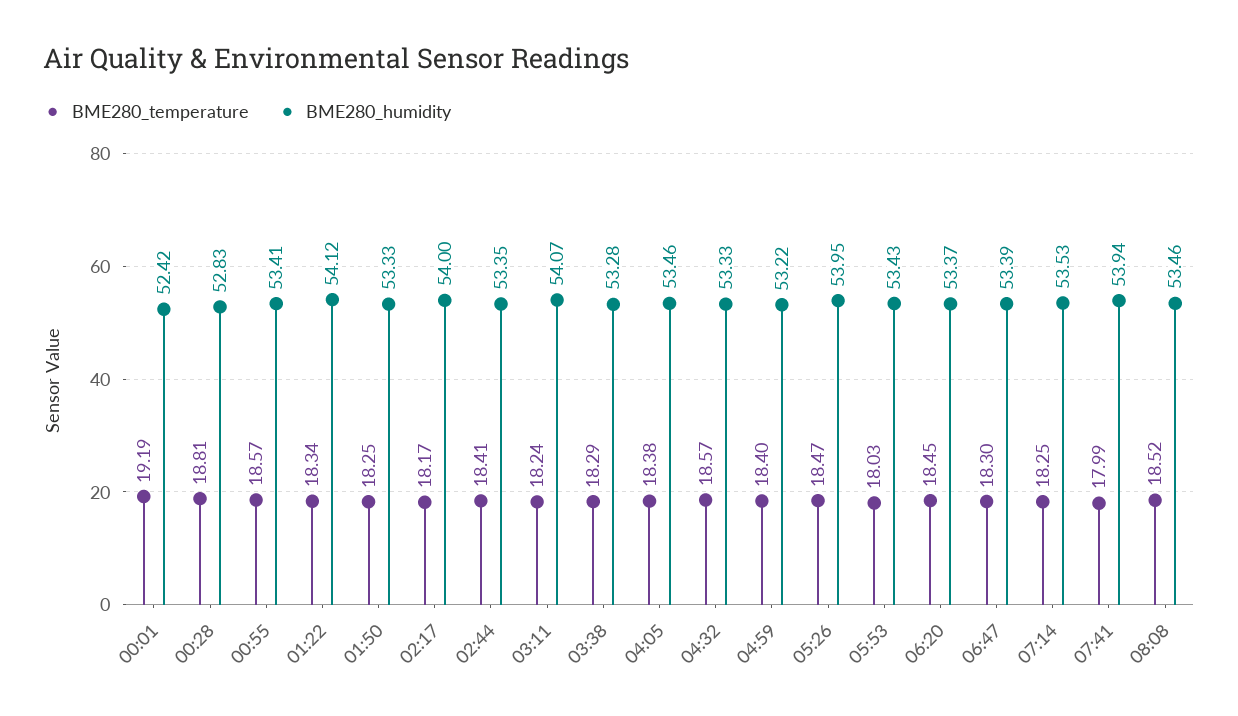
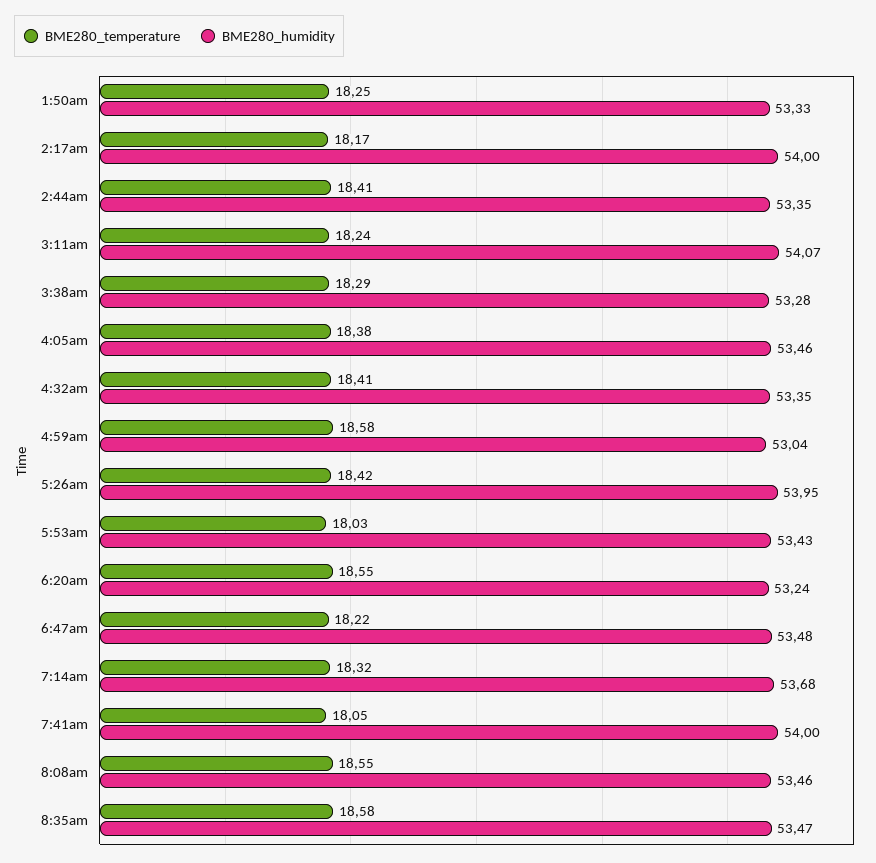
BME280_temperature, 00:01: 19.19 -> none
BME280_humidity, 00:01: 52.42 -> none
BME280_temperature, 00:28: 18.81 -> none
BME280_humidity, 00:28: 52.83 -> none
BME280_temperature, 00:55: 18.57 -> none
BME280_humidity, 00:55: 53.41 -> none
BME280_temperature, 01:22: 18.34 -> none
BME280_humidity, 01:22: 54.12 -> none
BME280_temperature, 04:32: 18.57 -> 18.41
BME280_humidity, 04:32: 53.33 -> 53.35
BME280_temperature, 04:59: 18.4 -> 18.58
BME280_humidity, 04:59: 53.22 -> 53.04
BME280_temperature, 05:26: 18.47 -> 18.42
BME280_temperature, 06:20: 18.45 -> 18.55
BME280_humidity, 06:20: 53.37 -> 53.24
BME280_temperature, 06:47: 18.3 -> 18.22
BME280_humidity, 06:47: 53.39 -> 53.48
BME280_temperature, 07:14: 18.25 -> 18.32
BME280_humidity, 07:14: 53.53 -> 53.68
BME280_temperature, 07:41: 17.99 -> 18.05
BME280_humidity, 07:41: 53.94 -> 54
BME280_temperature, 08:08: 18.52 -> 18.55
BME280_temperature, 8:35am: none -> 18.58
BME280_humidity, 8:35am: none -> 53.47

